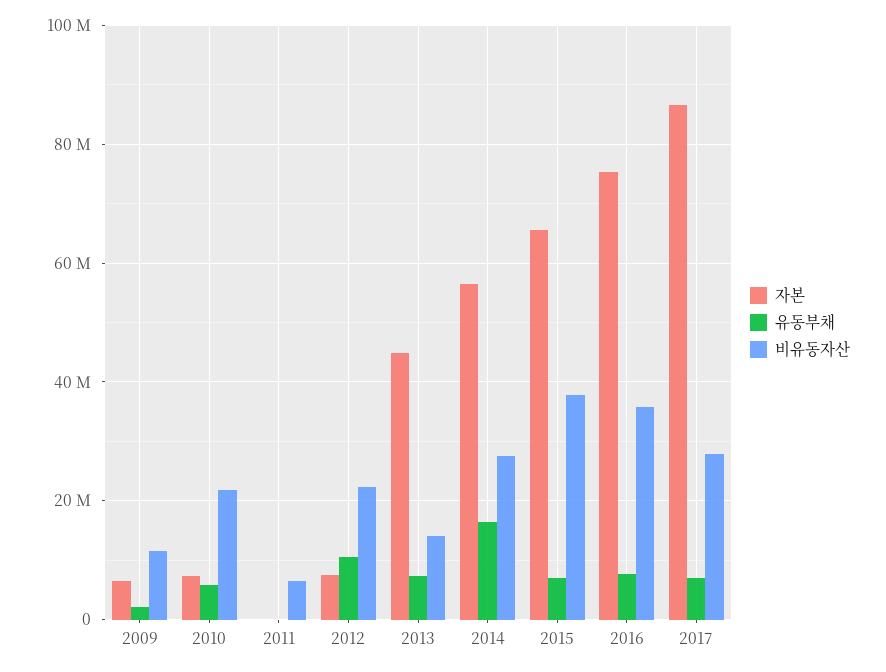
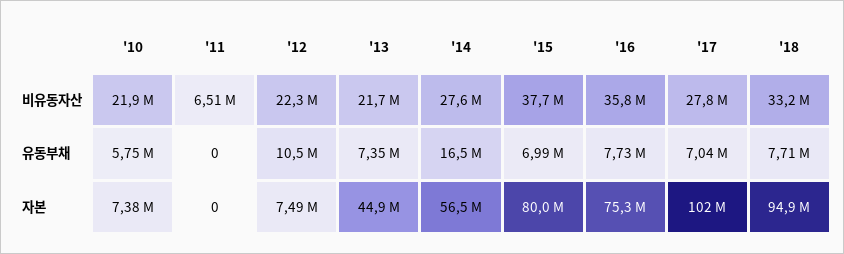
자본, 2009: 6000000 -> none
유동부채, 2009: 2000000 -> none
비유동자산, 2009: 12000000 -> none
비유동자산, 2013: 14000000 -> 21700000
자본, 2015: 66000000 -> 80000000
자본, 2017: 86000000 -> 102000000
비유동자산, '18: none -> 33200000
유동부채, '18: none -> 7710000
자본, '18: none -> 94900000

